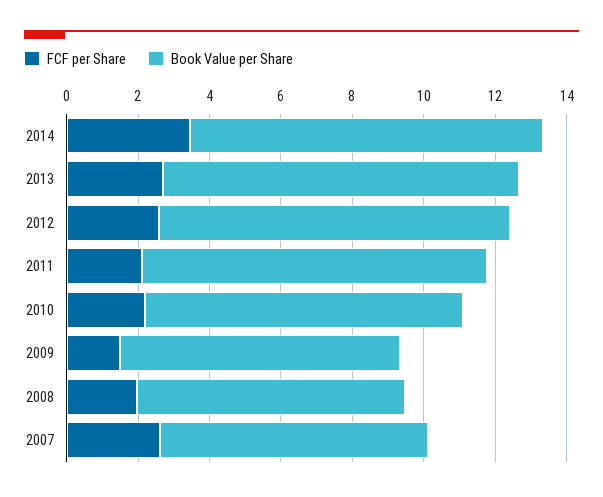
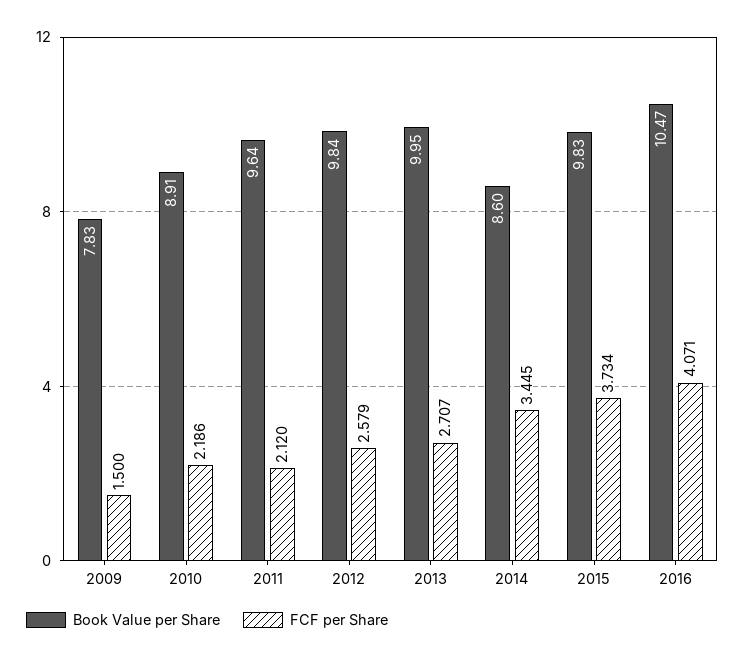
Book Value per Share, 2014: 10 -> 8.6
FCF per Share, 2008: 2 -> none
Book Value per Share, 2008: 7.5 -> none
FCF per Share, 2007: 2.5 -> none
Book Value per Share, 2007: 7.5 -> none
Book Value per Share, 2015: none -> 9.83
FCF per Share, 2015: none -> 3.734
Book Value per Share, 2016: none -> 10.47
FCF per Share, 2016: none -> 4.071

